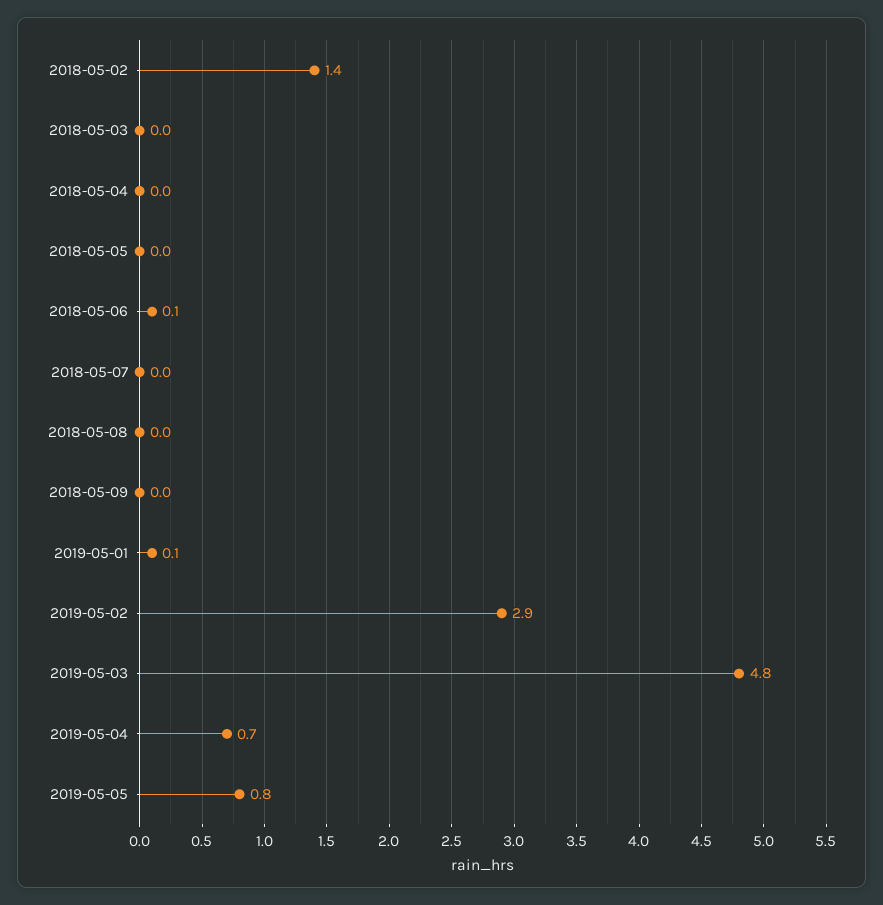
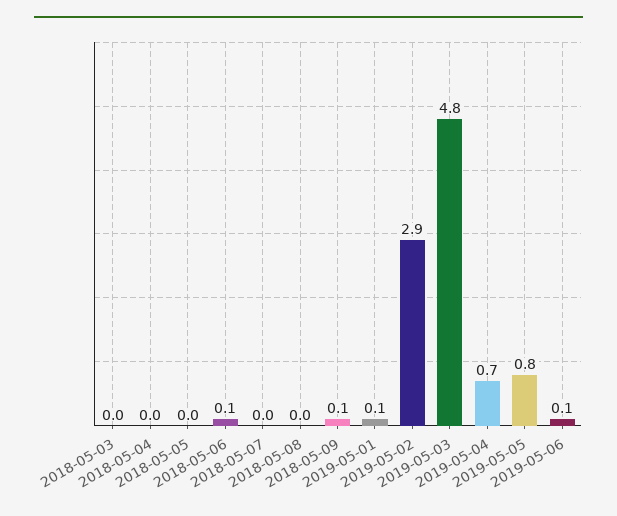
2018-05-02: 1.4 -> none
2018-05-09: 0 -> 0.1
2019-05-06: none -> 0.1

